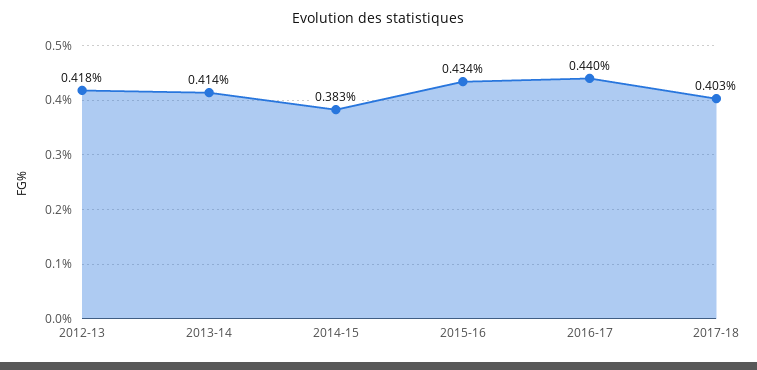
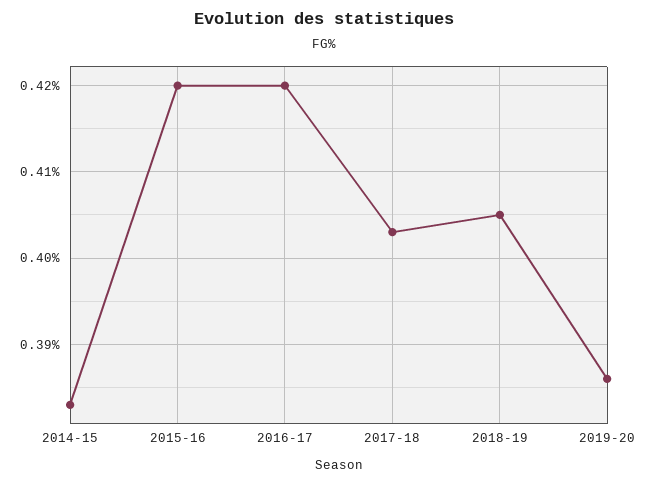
2012-13: 0.418 -> none
2013-14: 0.414 -> none
2015-16: 0.434 -> 0.42
2016-17: 0.44 -> 0.42
2018-19: none -> 0.405
2019-20: none -> 0.386

